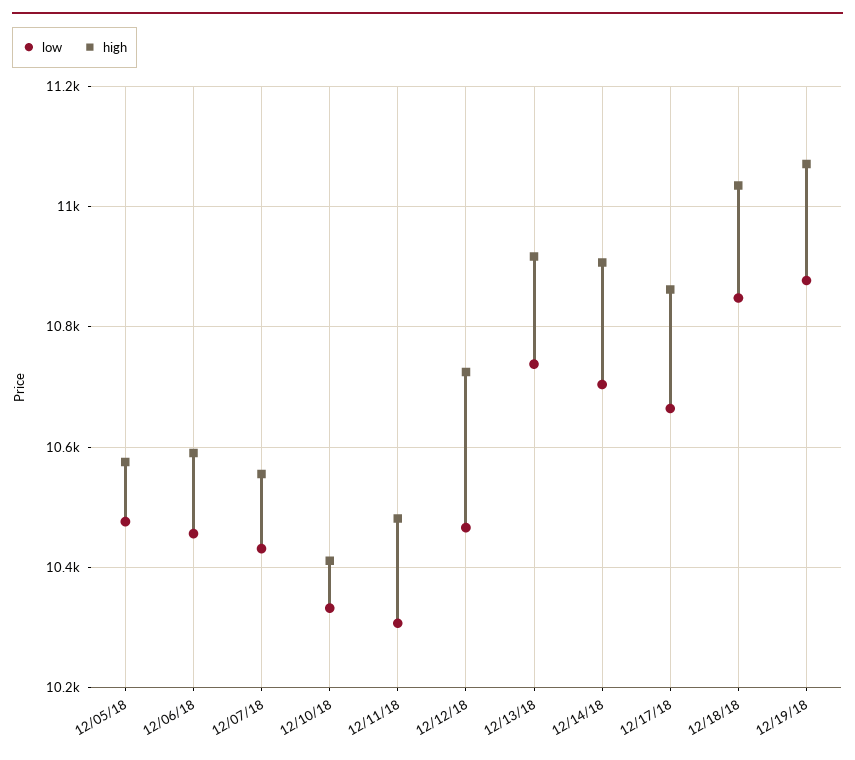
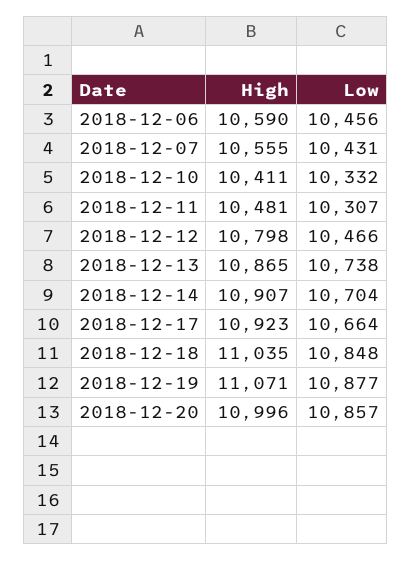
low, 12/05/18: 10480 -> none
high, 12/05/18: 10580 -> none
high, 12/12/18: 10720 -> 10798
high, 12/13/18: 10920 -> 10865
high, 12/17/18: 10860 -> 10923
high, 2018-12-20: none -> 10996
low, 2018-12-20: none -> 10857

